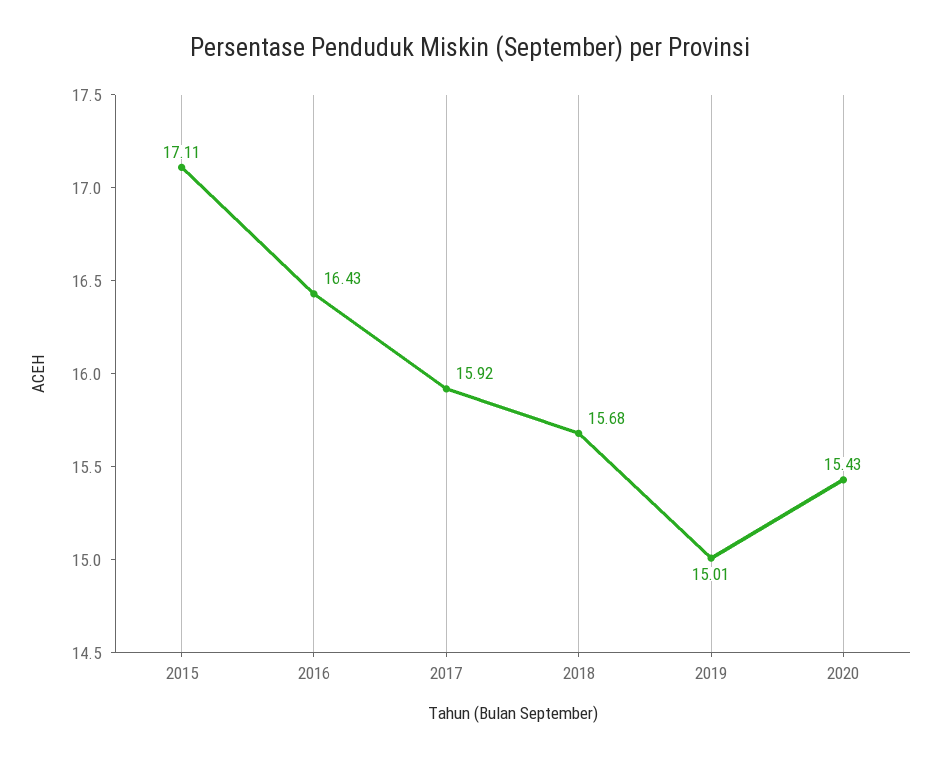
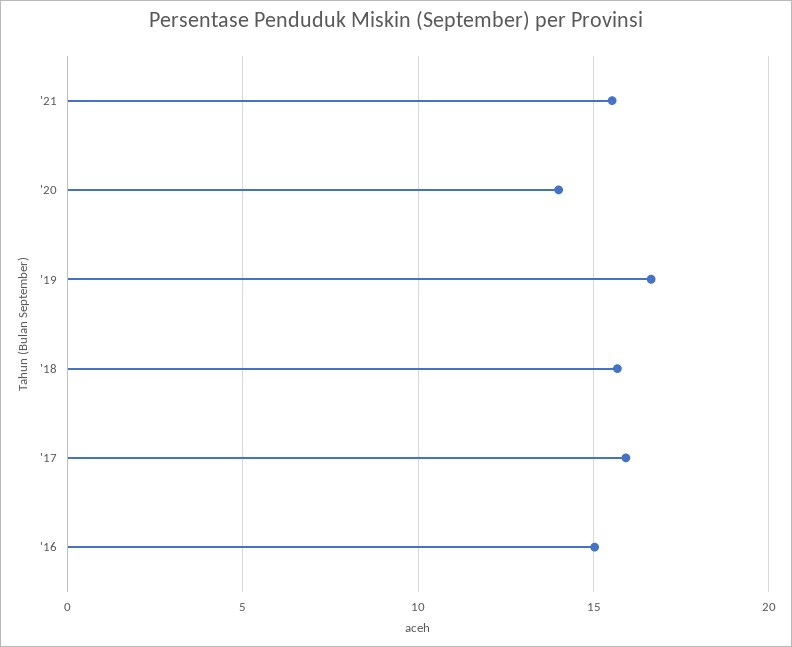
2015: 17.11 -> none
2016: 16.43 -> 15
2019: 15.01 -> 16.5
2020: 15.43 -> 14
'21: none -> 15.5

